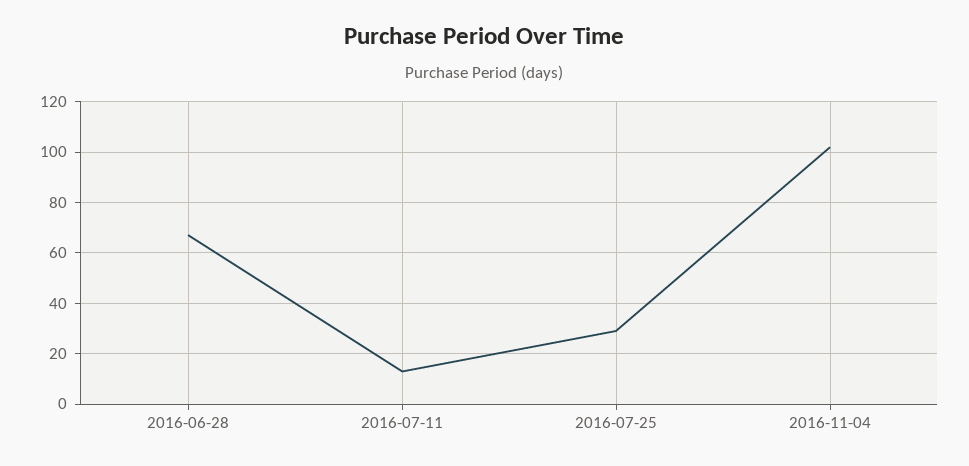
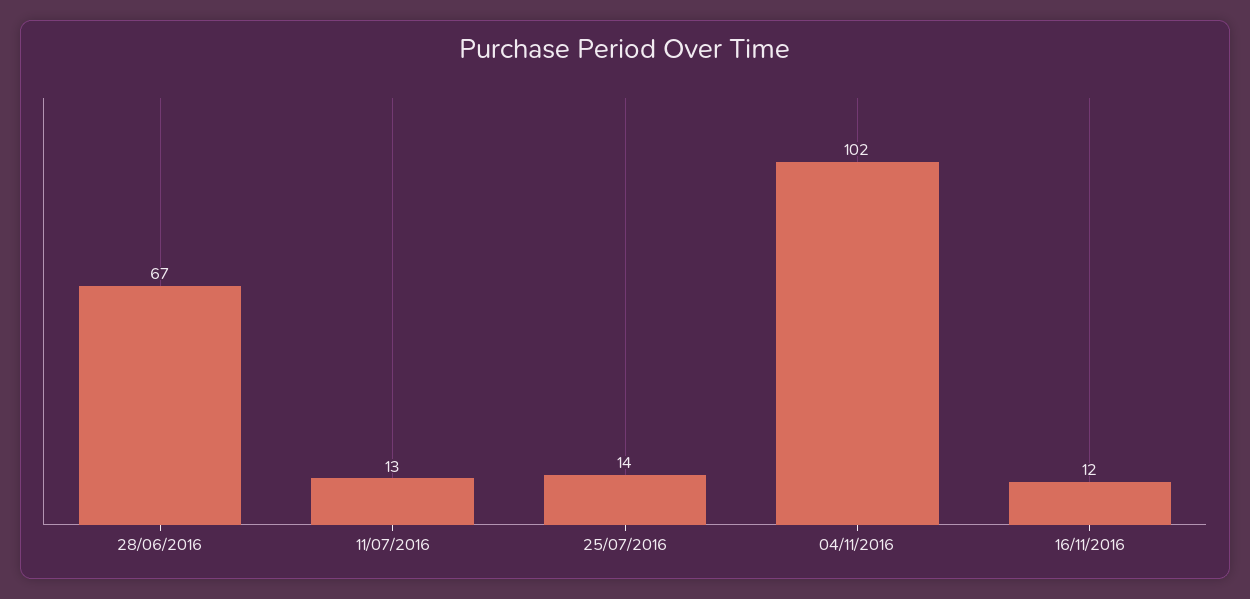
2016-07-25: 30 -> 14
16/11/2016: none -> 12

